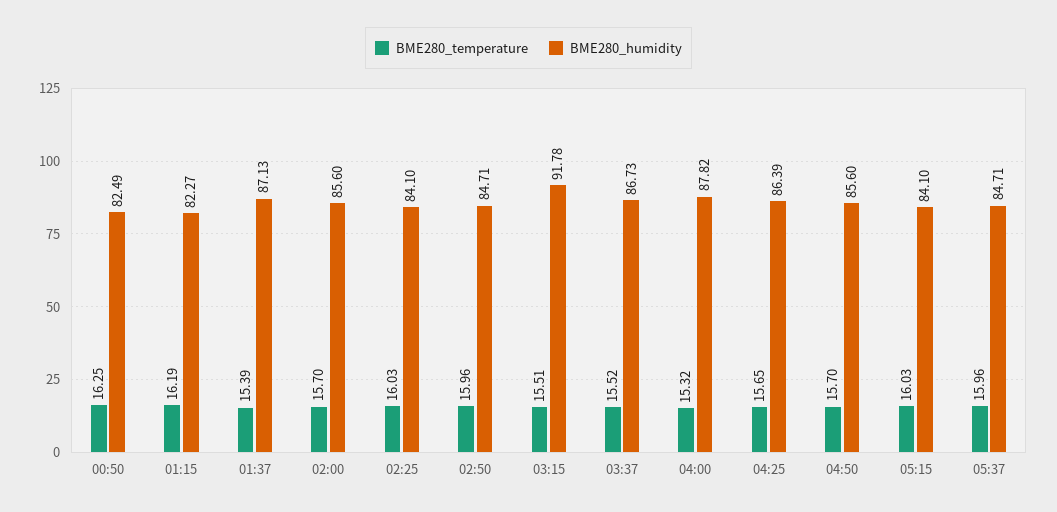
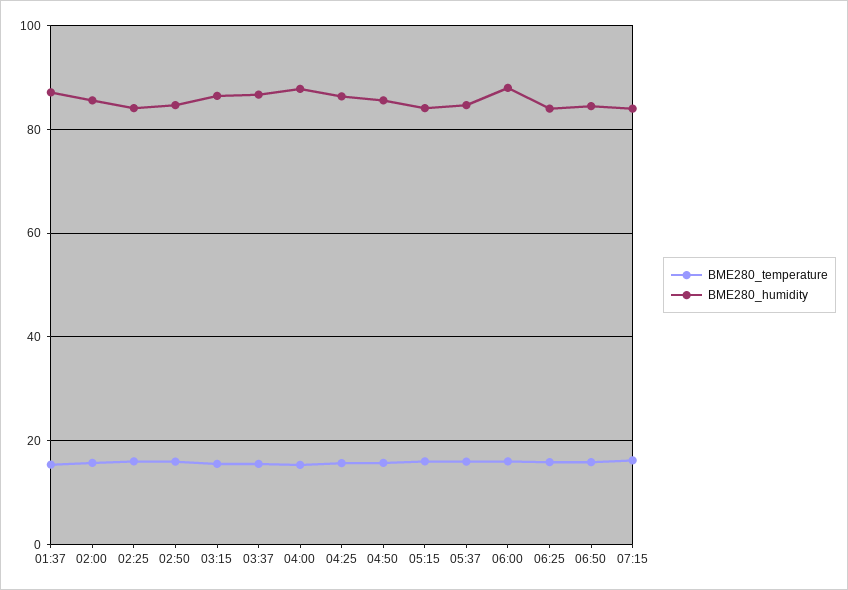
BME280_temperature, 00:50: 16.25 -> none
BME280_humidity, 00:50: 82.49 -> none
BME280_temperature, 01:15: 16.19 -> none
BME280_humidity, 01:15: 82.27 -> none
BME280_humidity, 03:15: 91.78 -> 86
BME280_temperature, 06:00: none -> 16
BME280_humidity, 06:00: none -> 88
BME280_temperature, 06:25: none -> 16
BME280_humidity, 06:25: none -> 84
BME280_temperature, 06:50: none -> 16
BME280_humidity, 06:50: none -> 84
BME280_temperature, 07:15: none -> 16
BME280_humidity, 07:15: none -> 84

